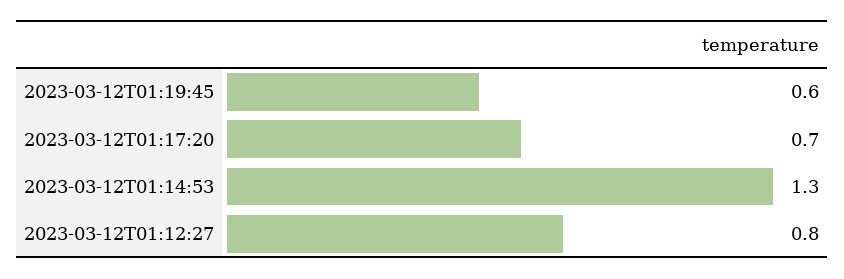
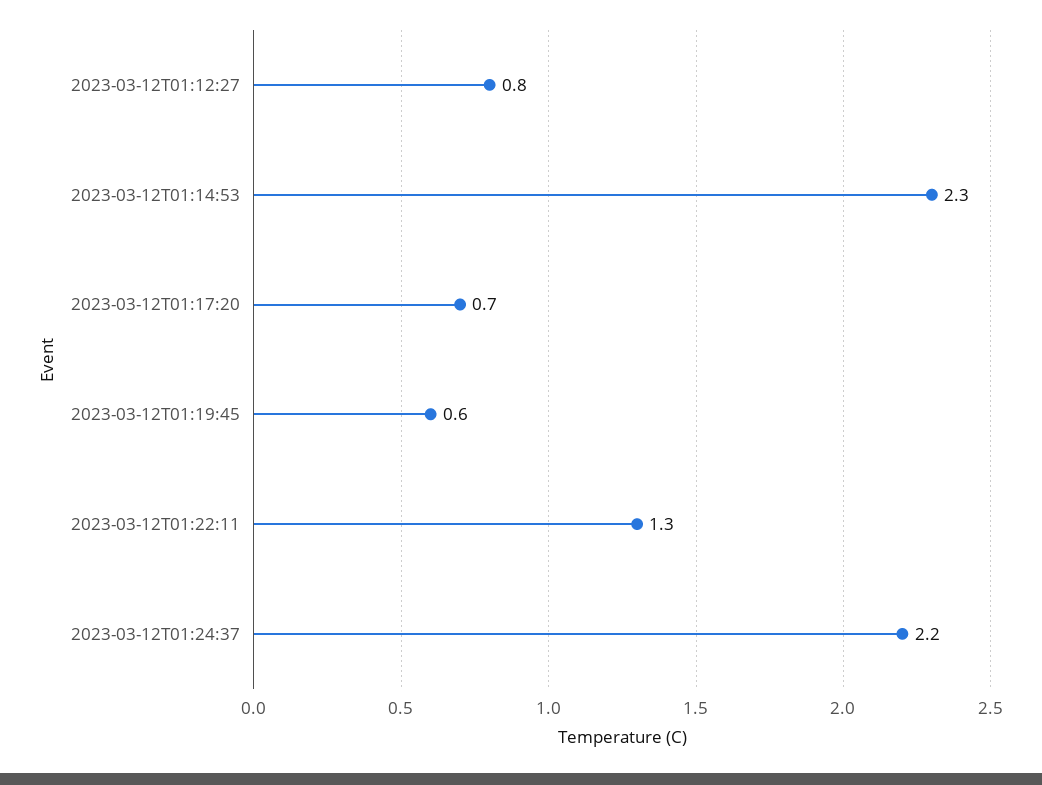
2023-03-12T01:14:53: 1.3 -> 2.3
2023-03-12T01:22:11: none -> 1.3
2023-03-12T01:24:37: none -> 2.2

